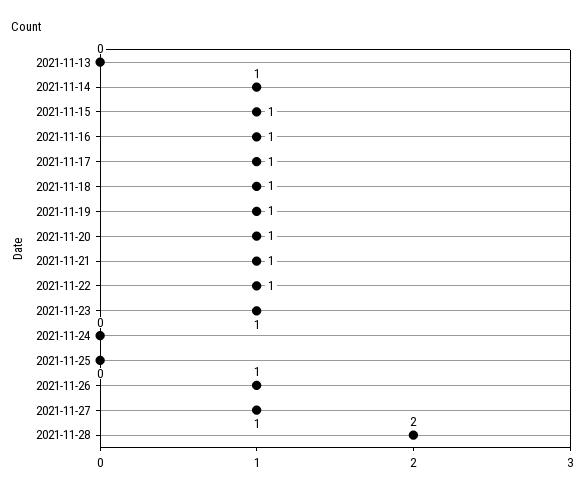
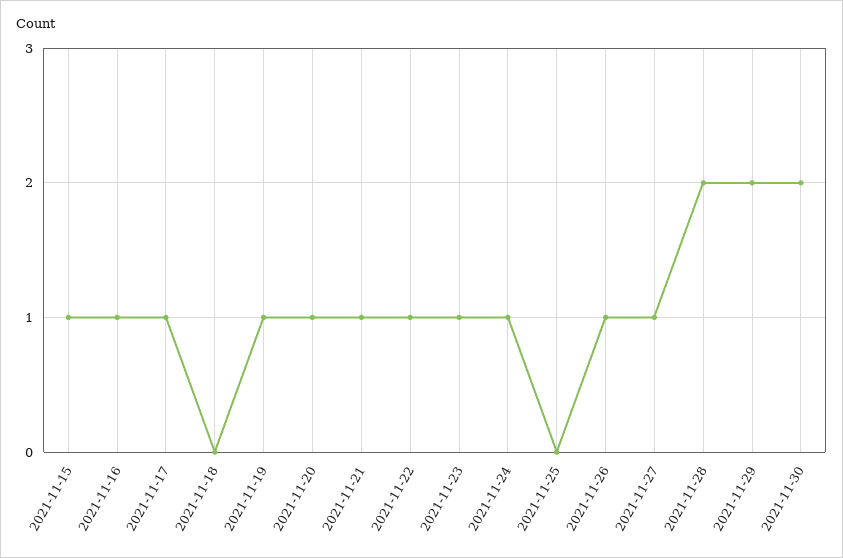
2021-11-13: 0 -> none
2021-11-14: 1 -> none
2021-11-18: 1 -> 0
2021-11-24: 0 -> 1
2021-11-29: none -> 2
2021-11-30: none -> 2

